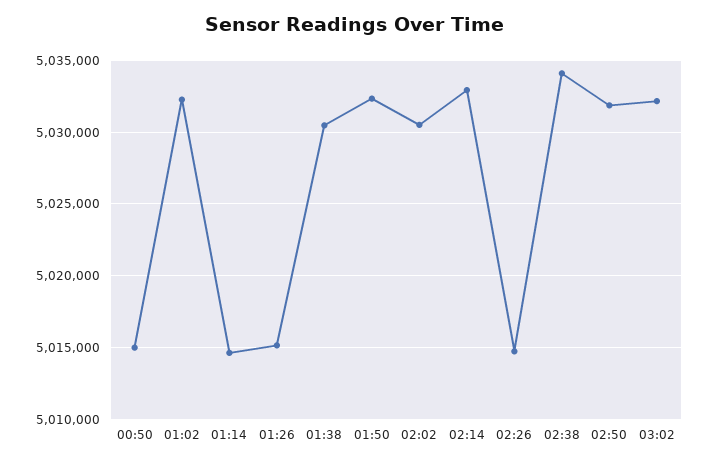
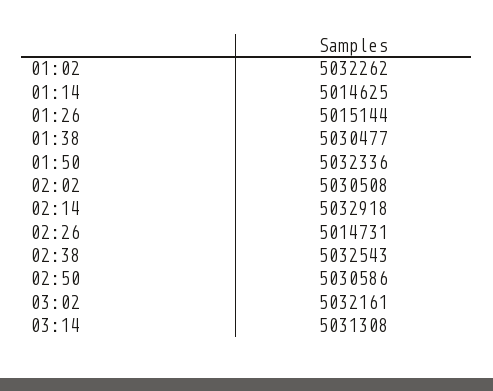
00:50: 5015000 -> none
02:38: 5034000 -> 5032543
02:50: 5032000 -> 5030586
03:14: none -> 5031308

